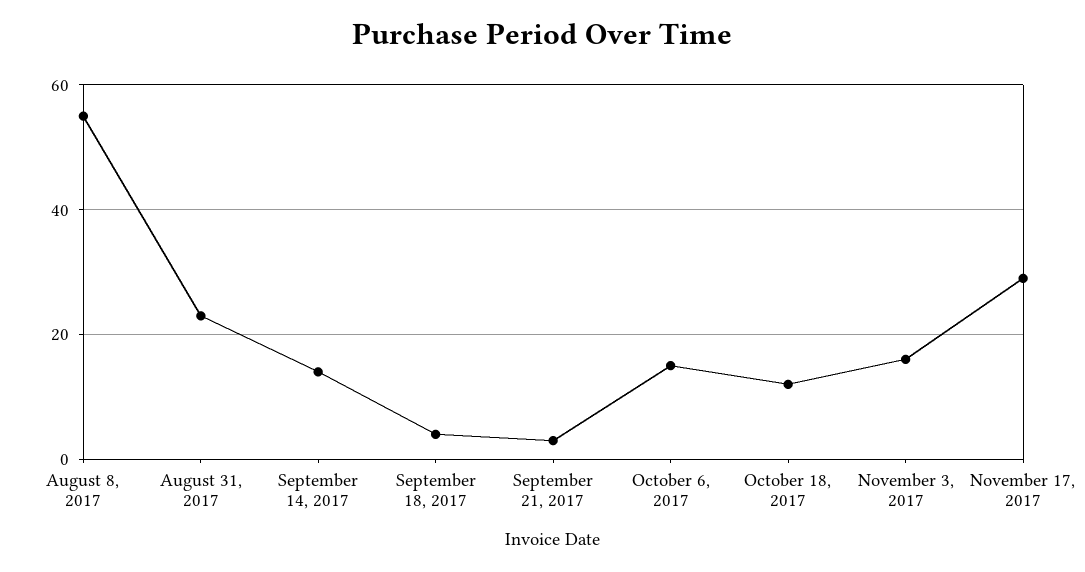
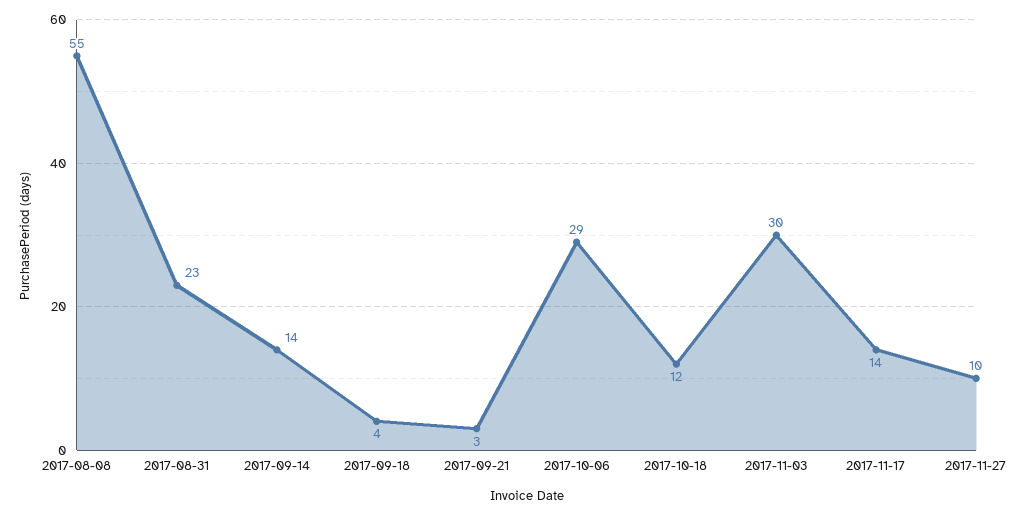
October 6, 2017: 15 -> 29
November 3, 2017: 15 -> 30
November 17, 2017: 30 -> 14
2017-11-27: none -> 10

